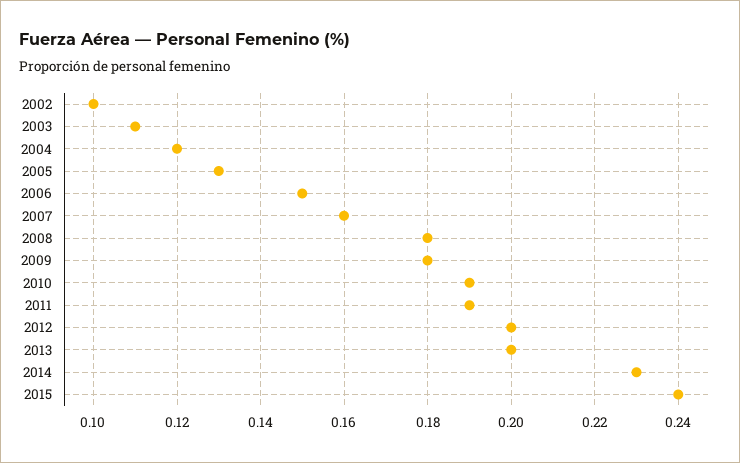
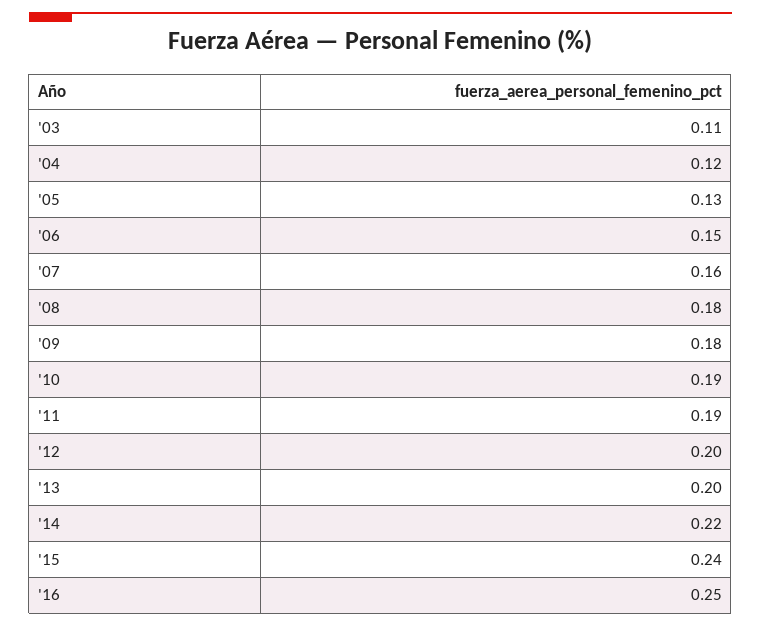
2002: 0.1 -> none
2014: 0.23 -> 0.22
'16: none -> 0.25

